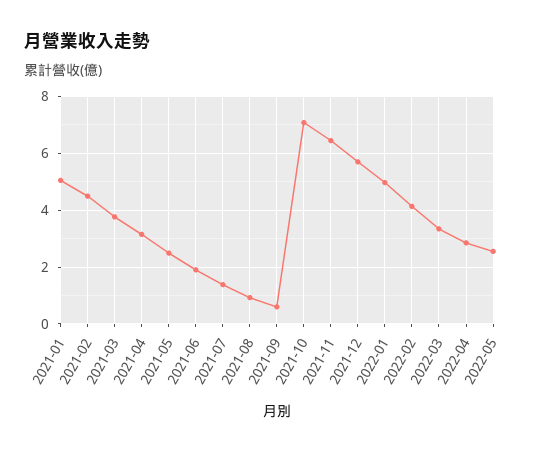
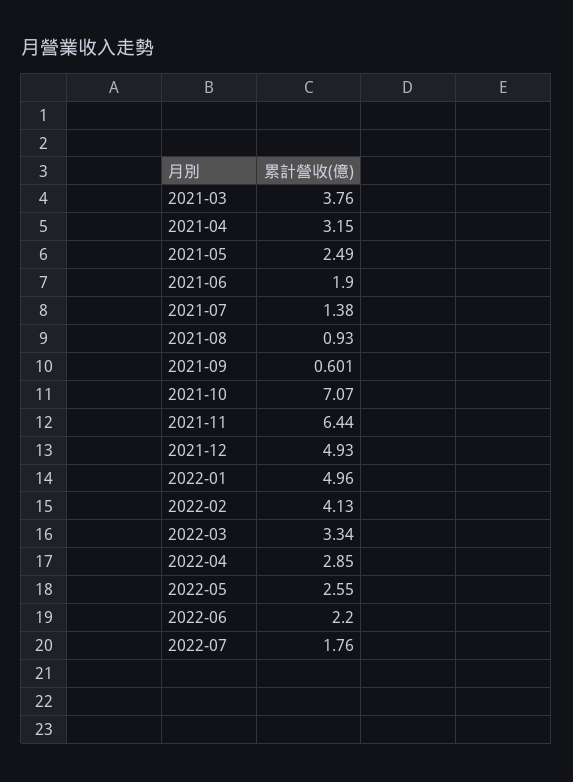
2021-01: 5 -> none
2021-02: 4.5 -> none
2021-12: 5.75 -> 4.93
2022-06: none -> 2.2
2022-07: none -> 1.76

